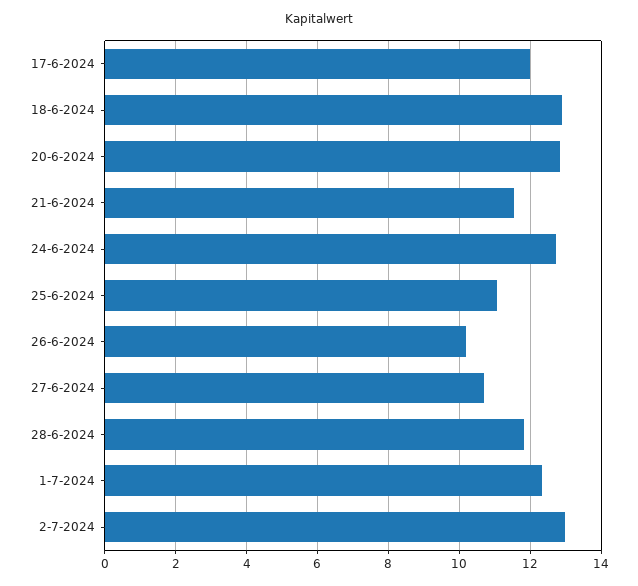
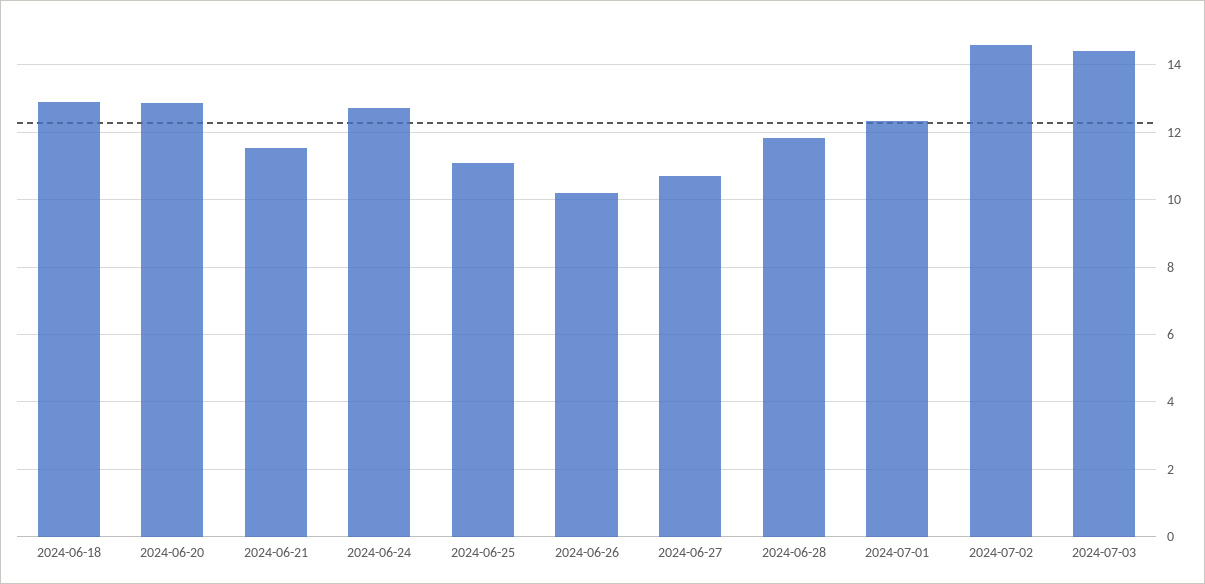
17-6-2024: 12 -> none
2-7-2024: 13 -> 14.6
2024-07-03: none -> 14.4

